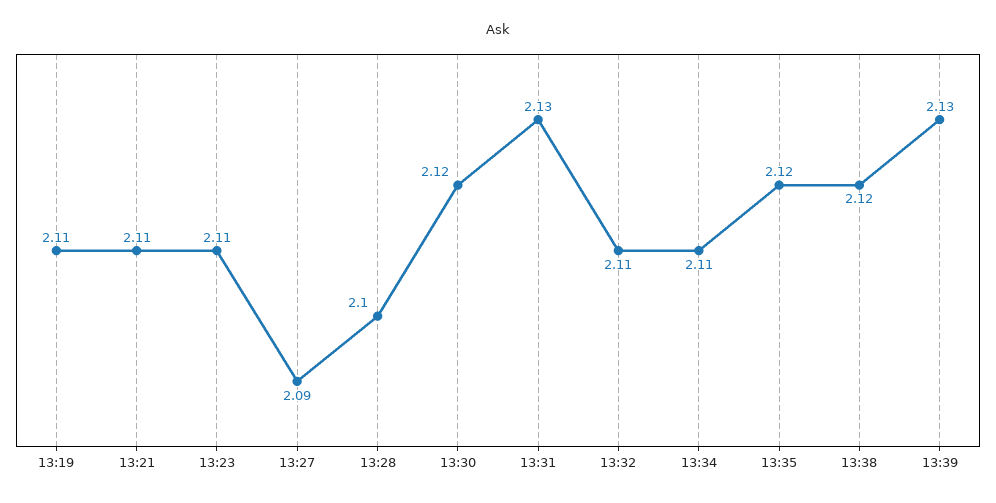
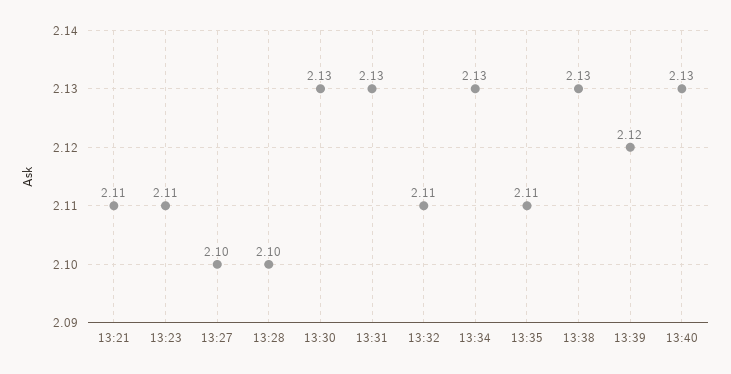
13:19: 2.11 -> none
13:27: 2.09 -> 2.1
13:30: 2.12 -> 2.13
13:34: 2.11 -> 2.13
13:35: 2.12 -> 2.11
13:38: 2.12 -> 2.13
13:39: 2.13 -> 2.12
13:40: none -> 2.13

